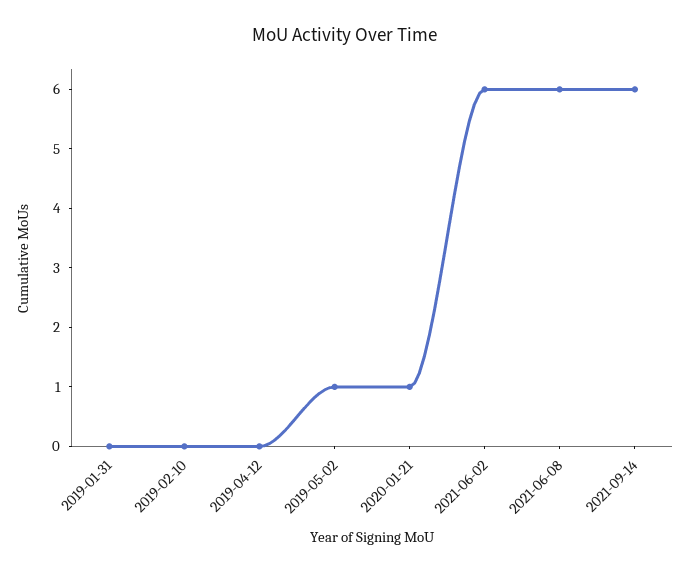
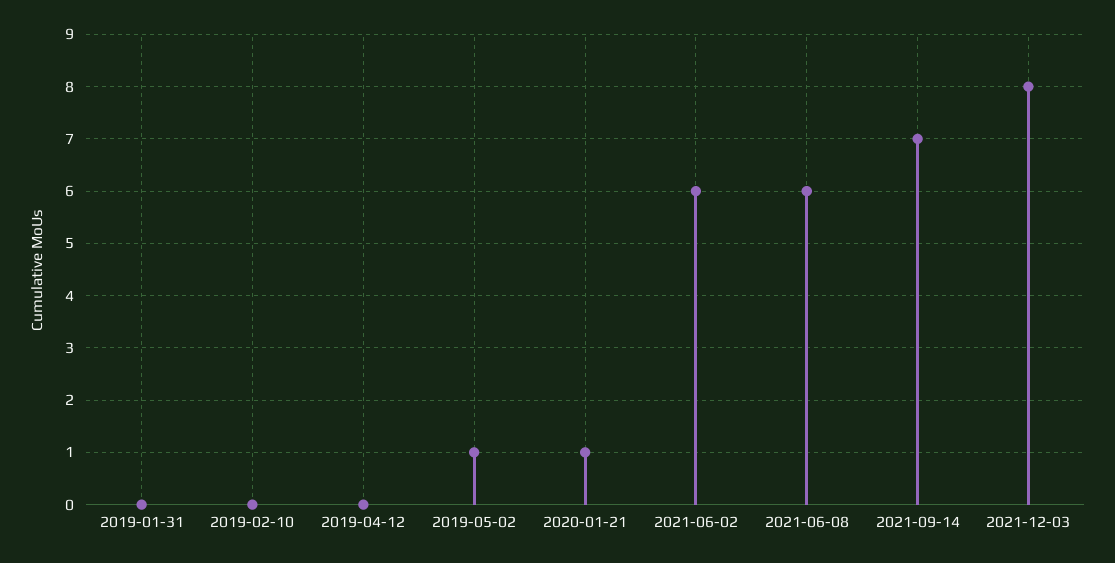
2021-09-14: 6 -> 7
2021-12-03: none -> 8

